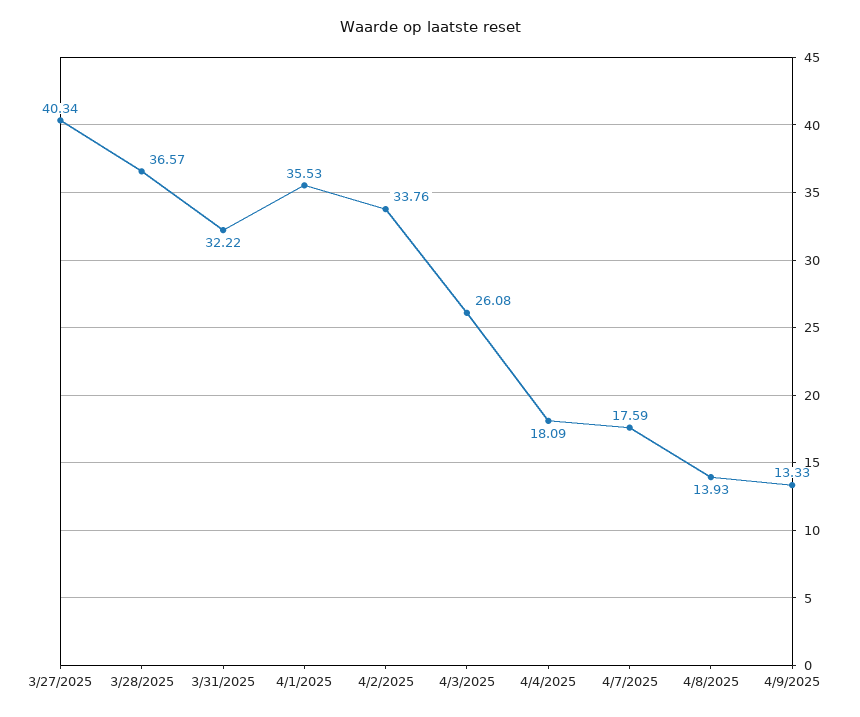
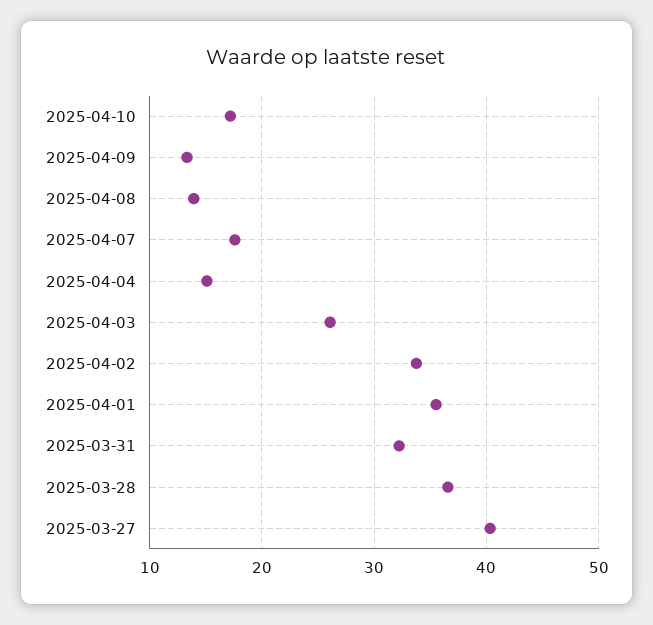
4/4/2025: 18.09 -> 15
2025-04-10: none -> 17

